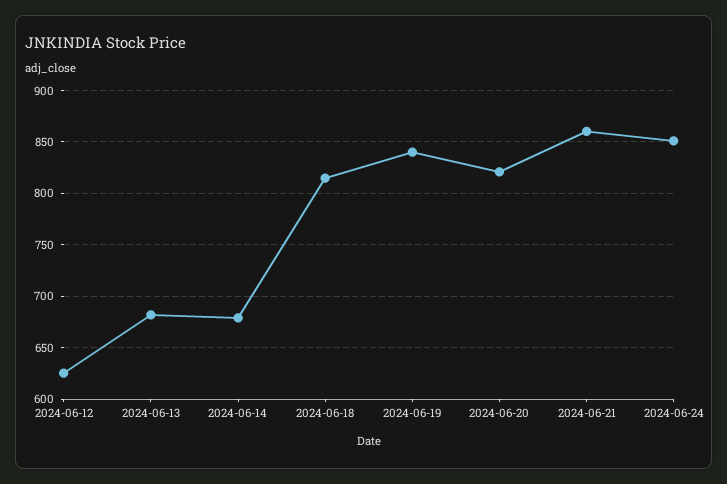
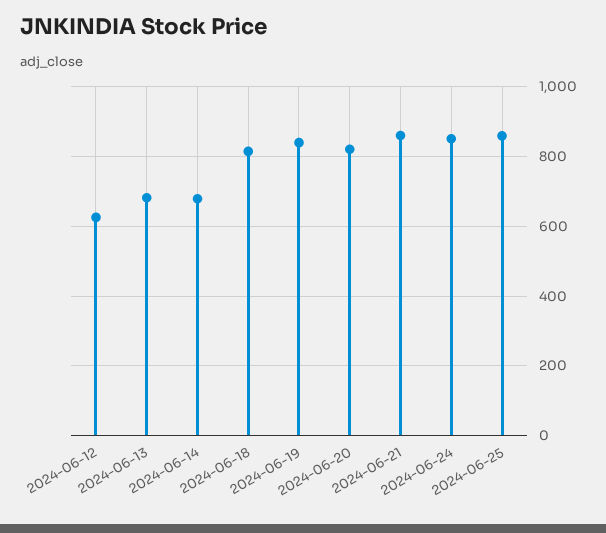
2024-06-25: none -> 860

